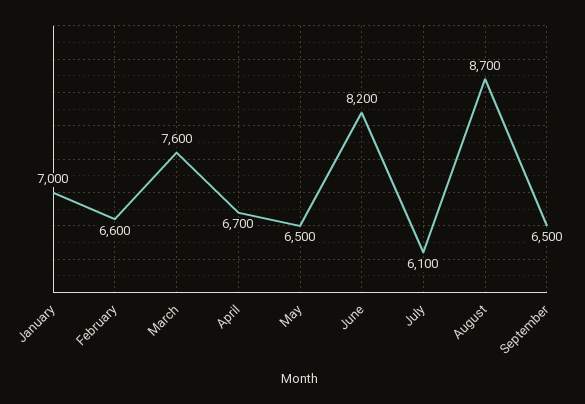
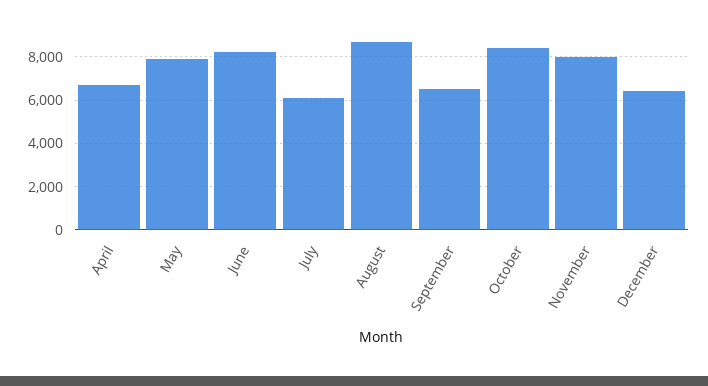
January: 7000 -> none
February: 6600 -> none
March: 7600 -> none
May: 6500 -> 8000
October: none -> 8500
November: none -> 8000
December: none -> 6500

